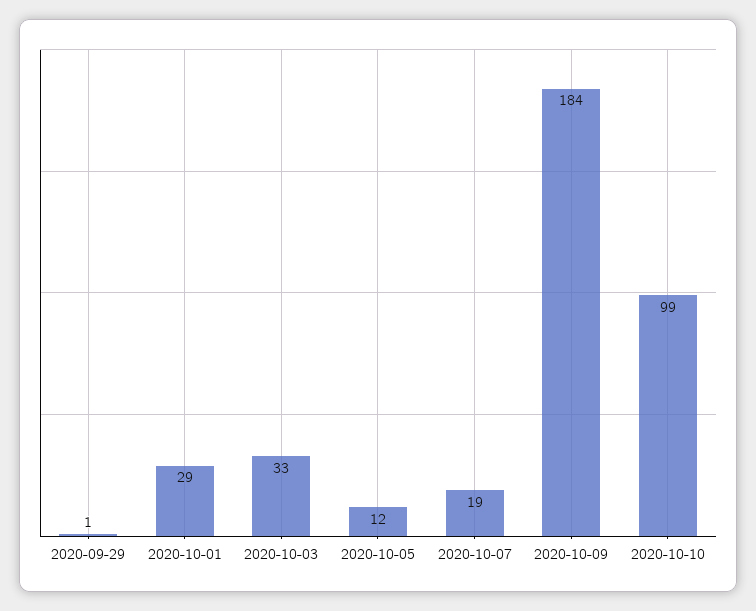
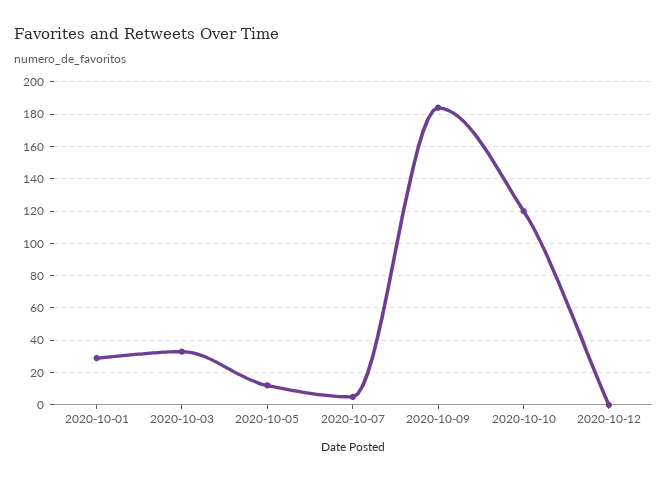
2020-09-29: 1 -> none
2020-10-07: 19 -> 5
2020-10-10: 99 -> 120
2020-10-12: none -> 0

